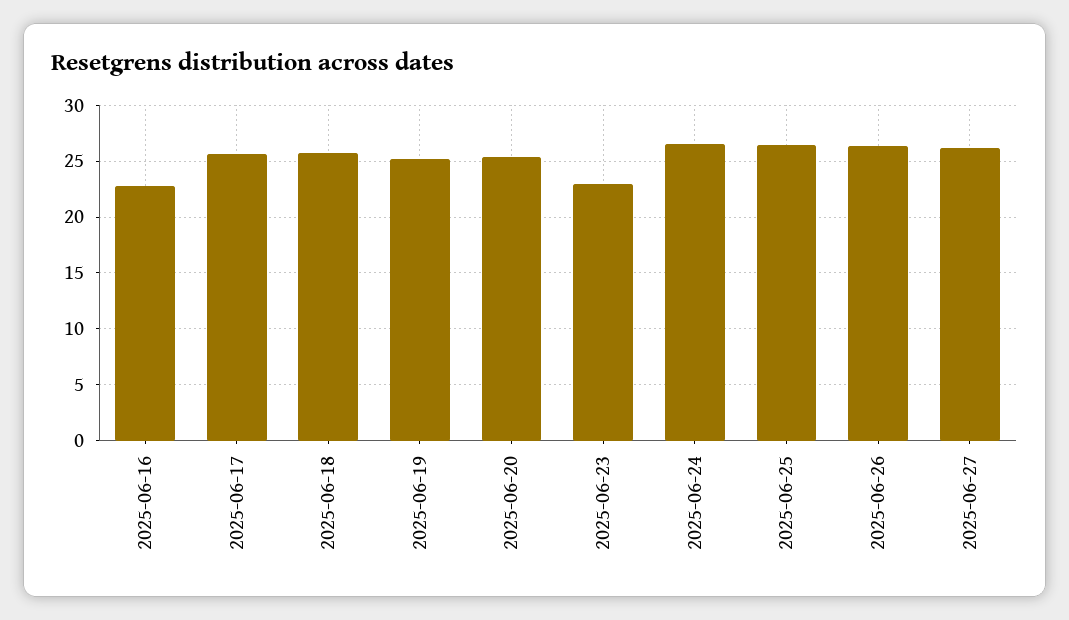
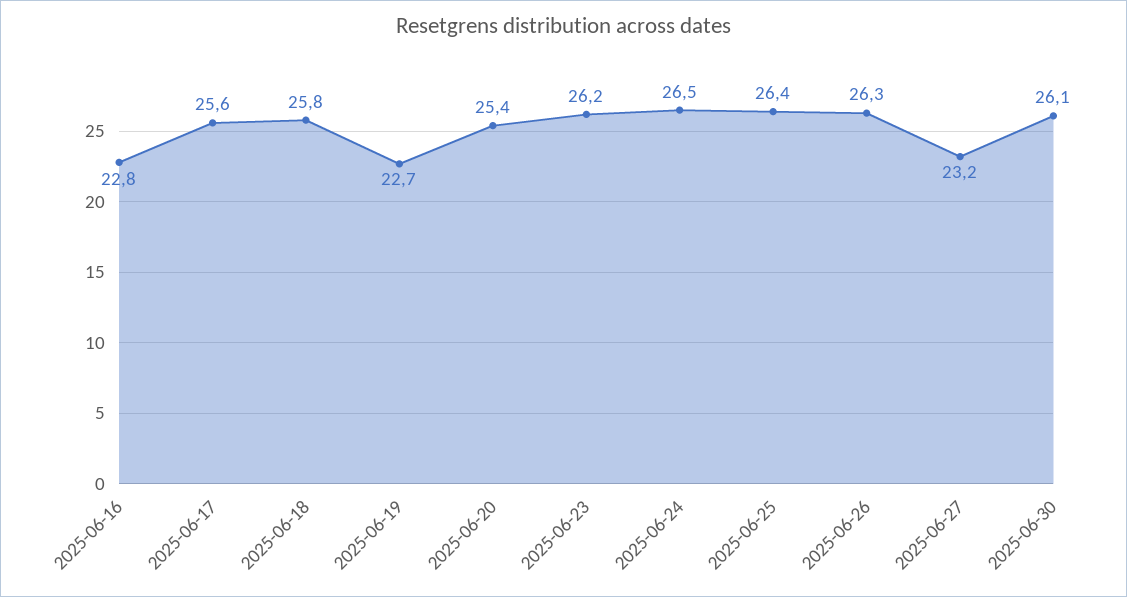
2025-06-19: 25 -> 22.7
2025-06-23: 23 -> 26.2
2025-06-27: 26 -> 23.2
2025-06-30: none -> 26.1

